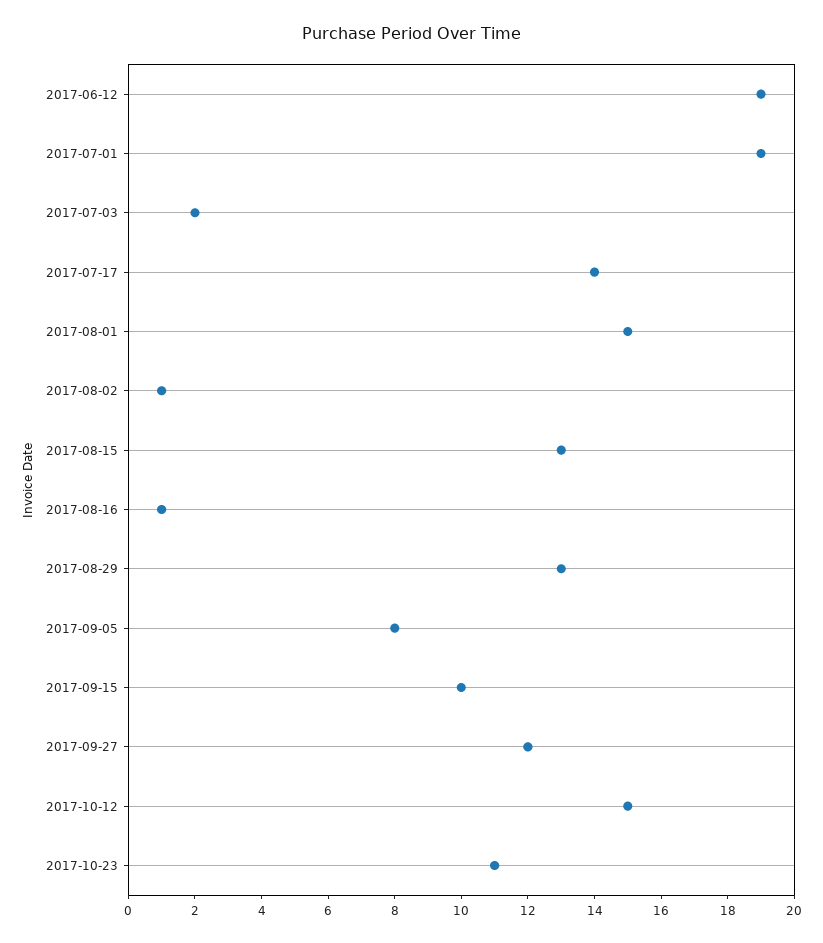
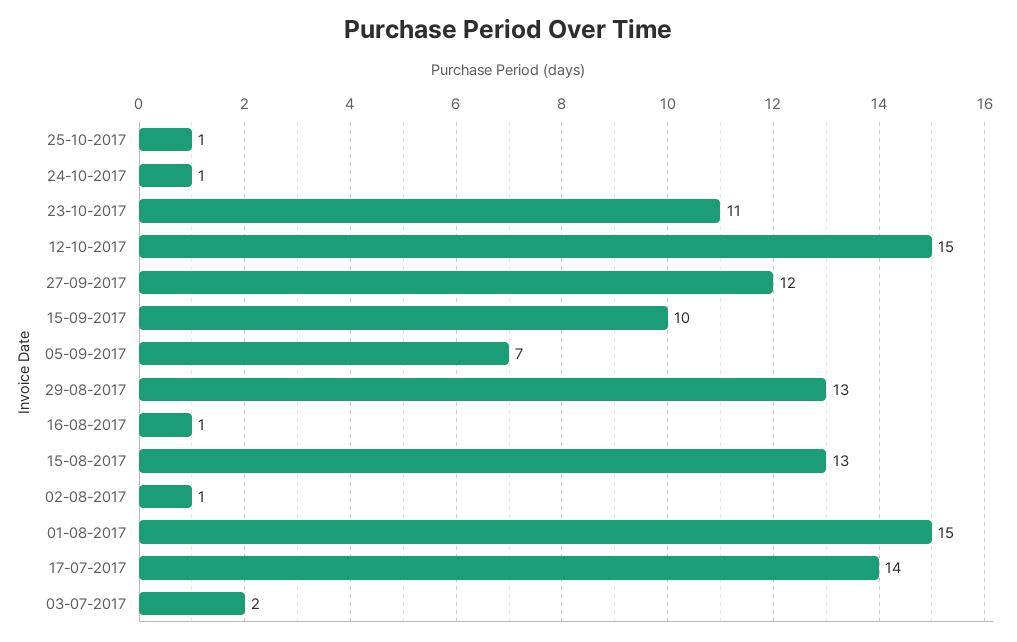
2017-06-12: 19 -> none
2017-07-01: 19 -> none
2017-09-05: 8 -> 7
25-10-2017: none -> 1
24-10-2017: none -> 1

